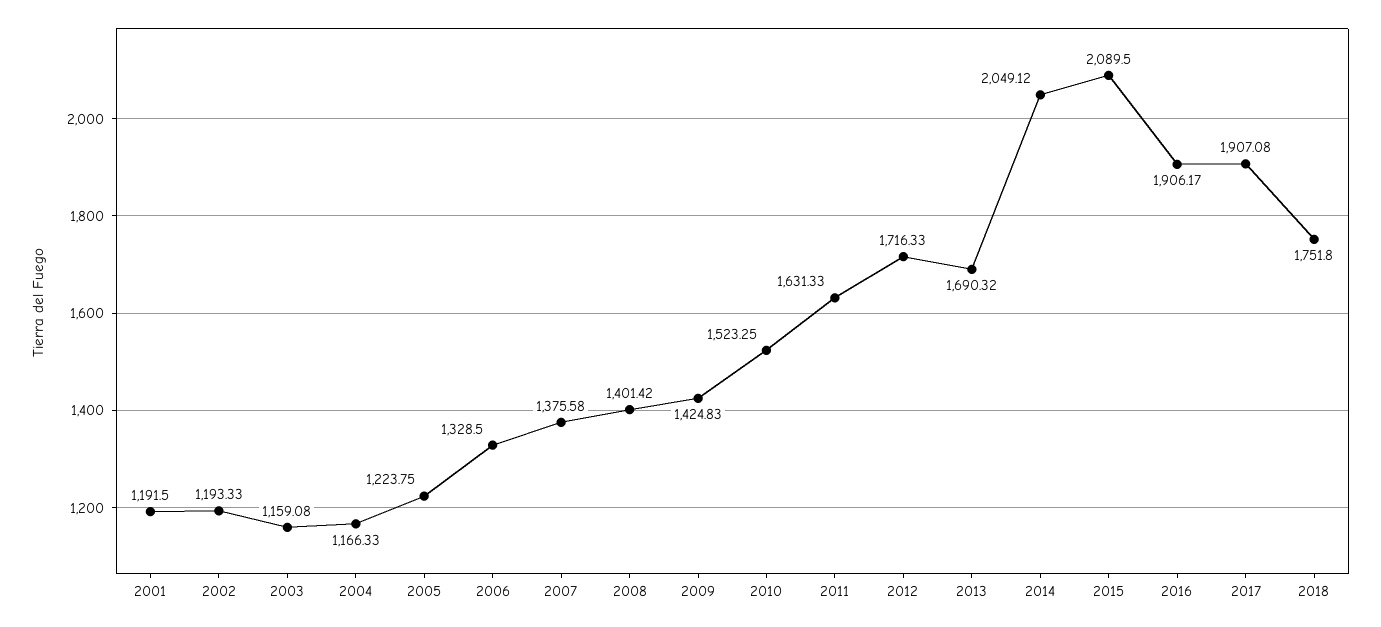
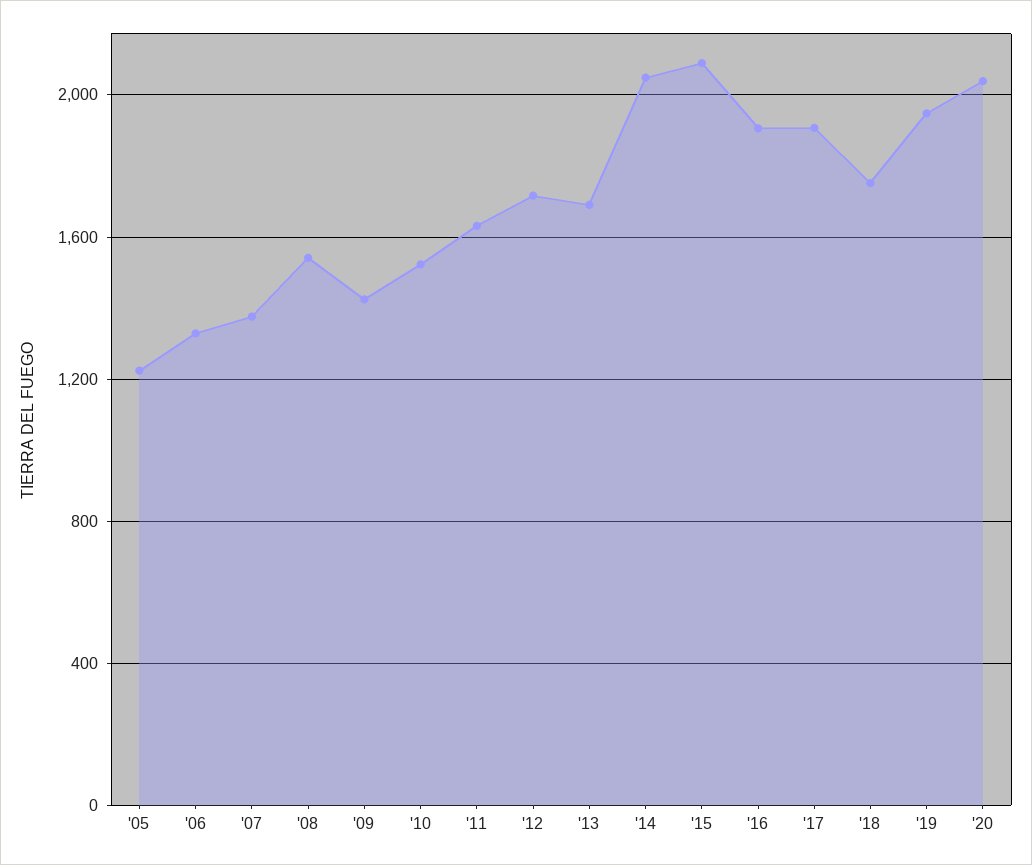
2001: 1191.5 -> none
2002: 1193.33 -> none
2003: 1159.08 -> none
2004: 1166.33 -> none
2008: 1401.42 -> 1550
'19: none -> 1950
'20: none -> 2050

